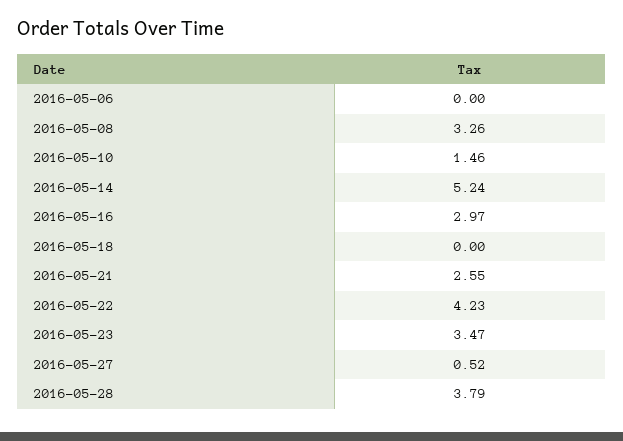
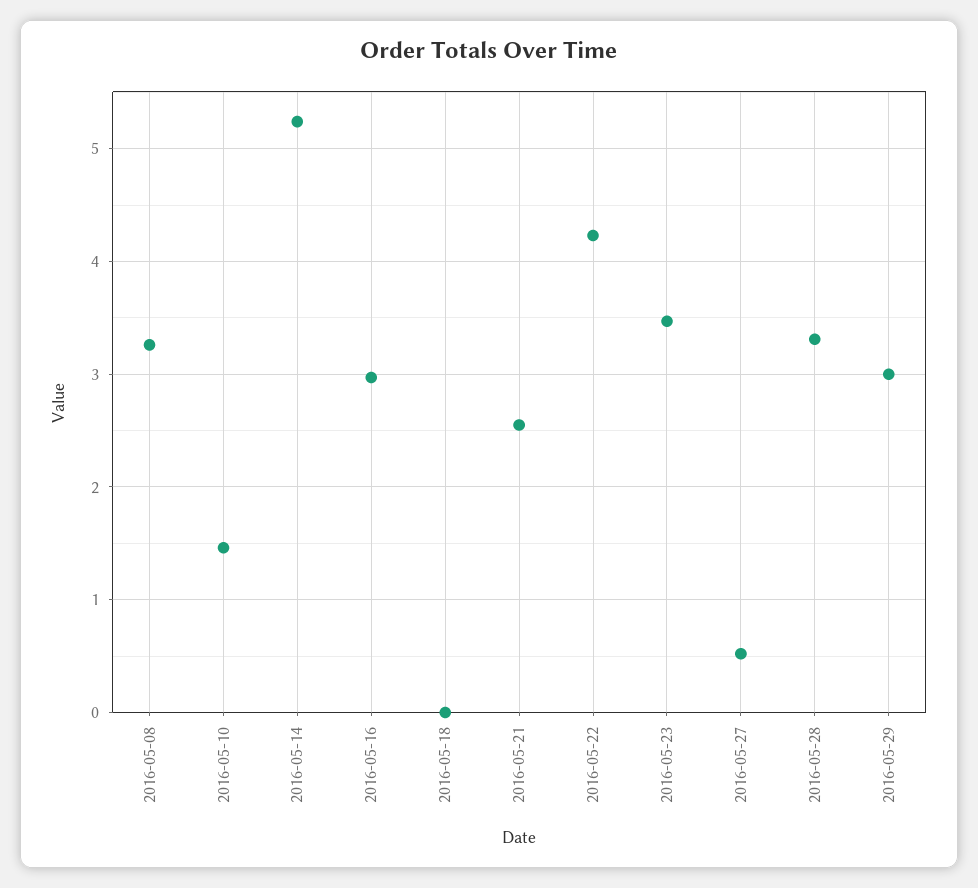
2016-05-06: 0 -> none
2016-05-28: 3.79 -> 3.3
2016-05-29: none -> 3

